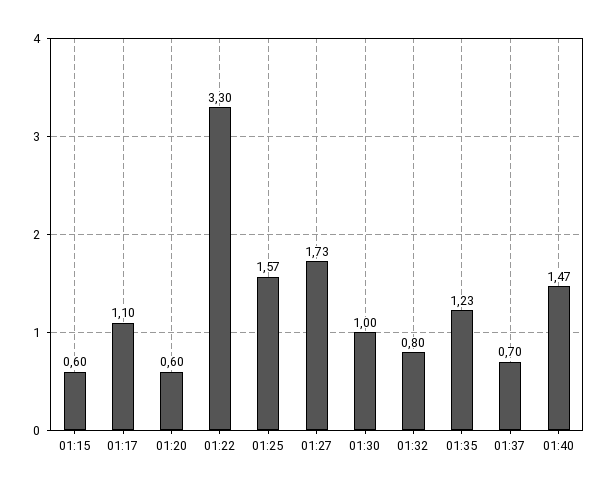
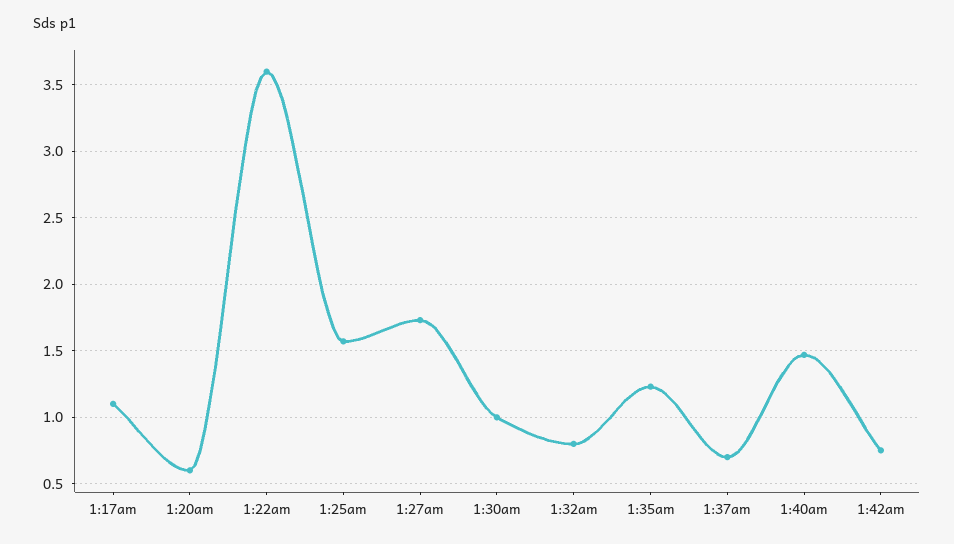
01:15: 0.6 -> none
01:22: 3.3 -> 3.6
1:42am: none -> 0.75

